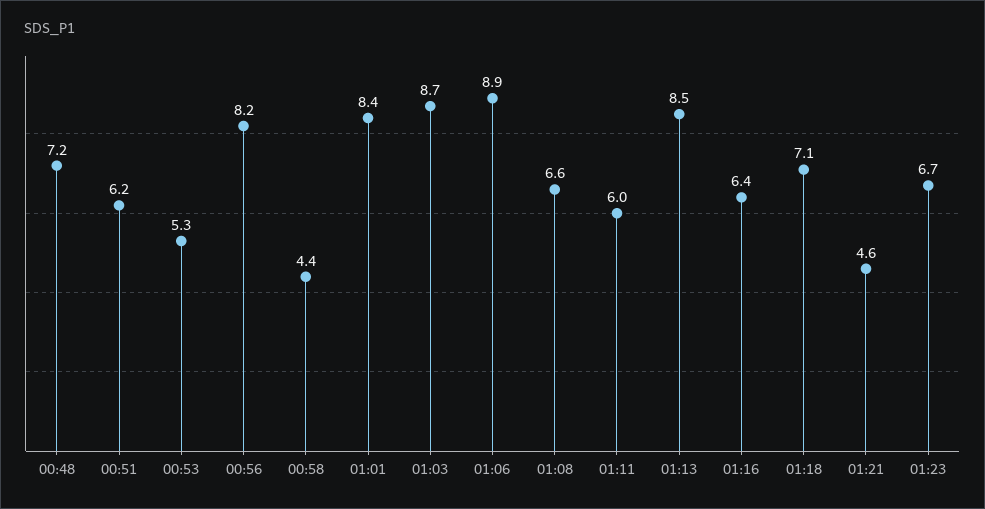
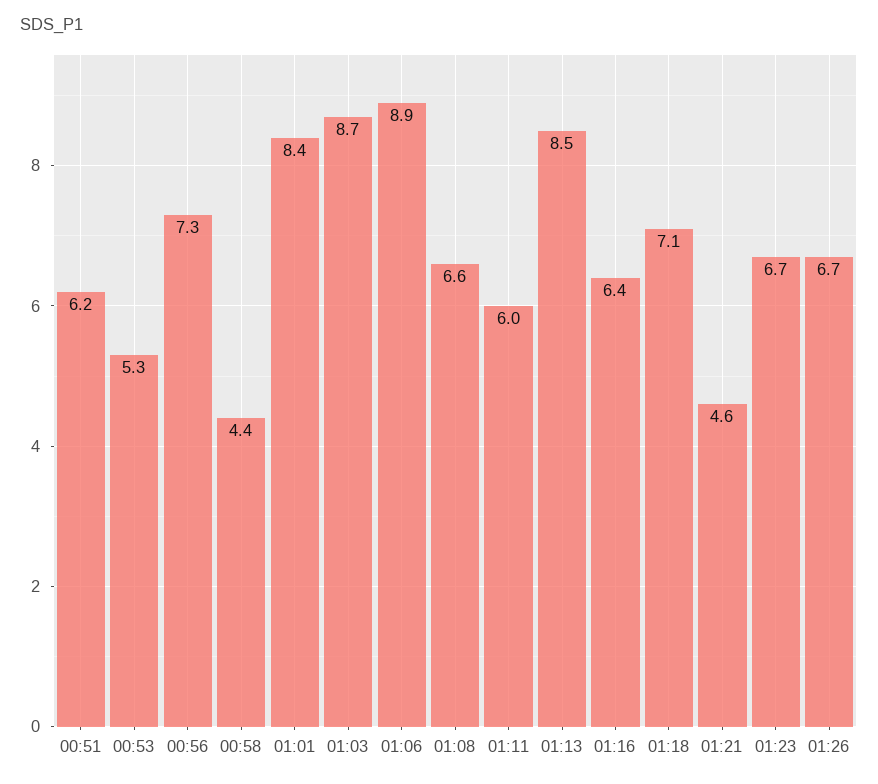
00:48: 7.2 -> none
00:56: 8.2 -> 7.3
01:26: none -> 6.7

